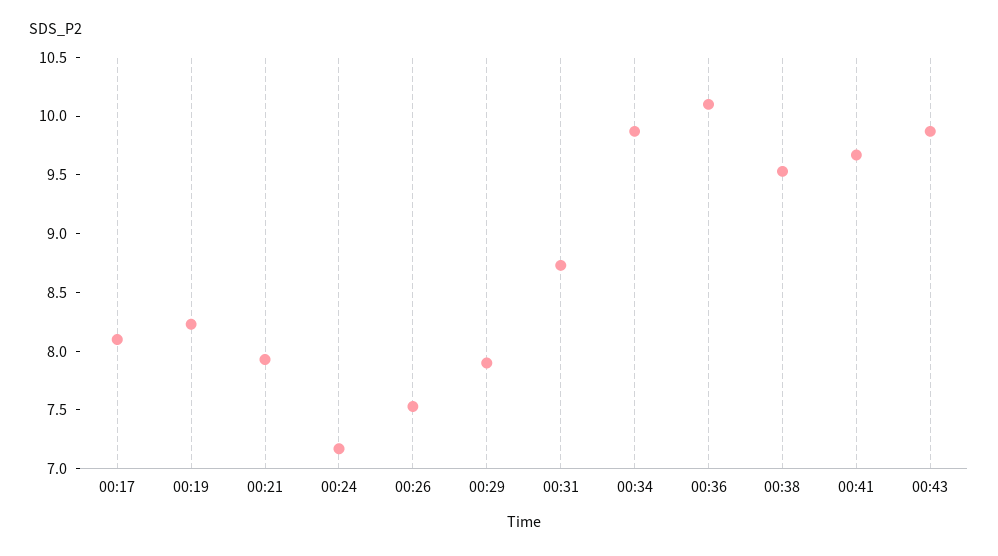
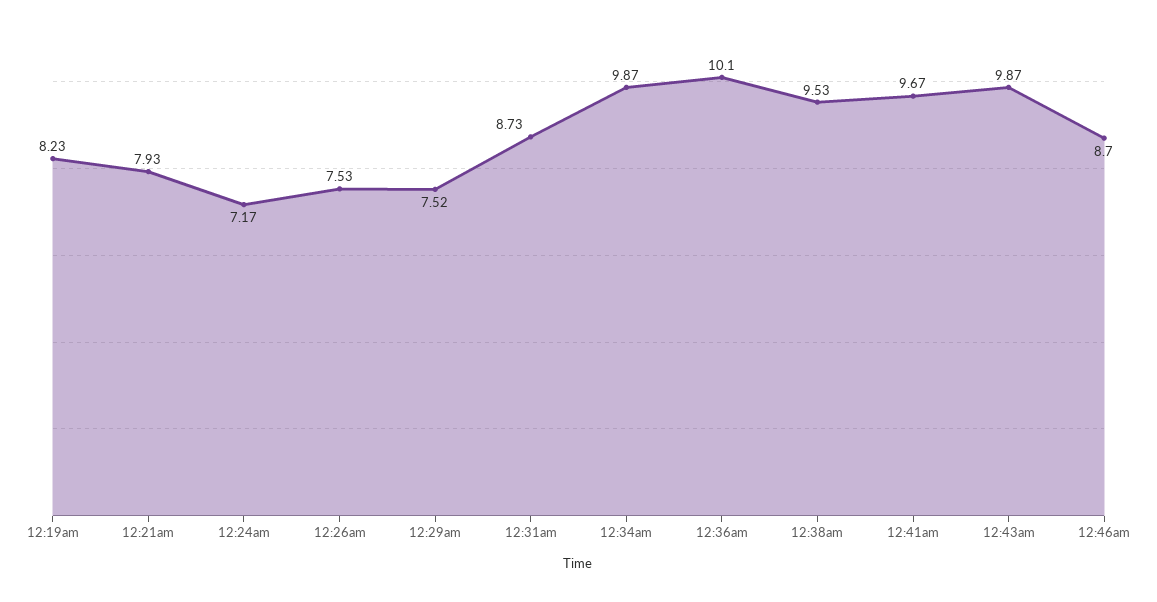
00:17: 8.1 -> none
00:29: 7.9 -> 7.52
12:46am: none -> 8.7

